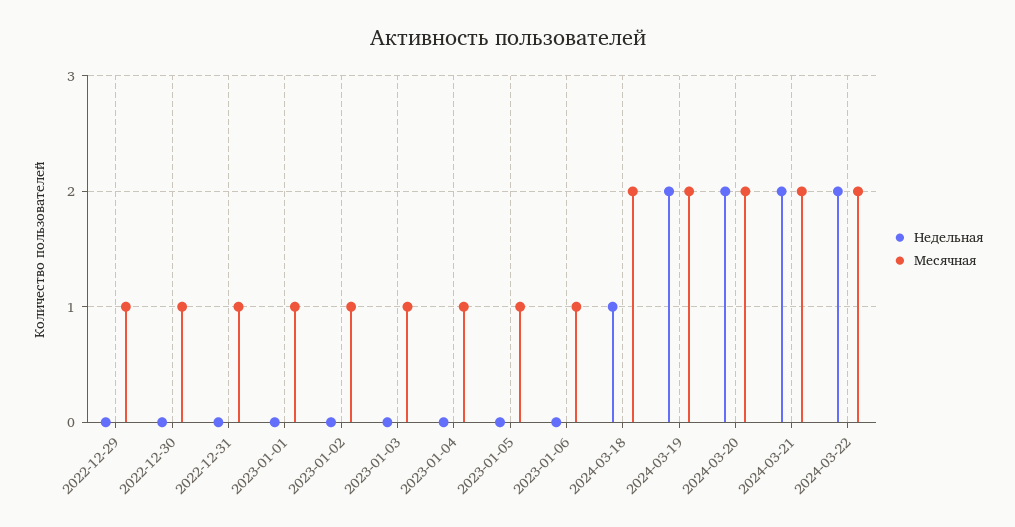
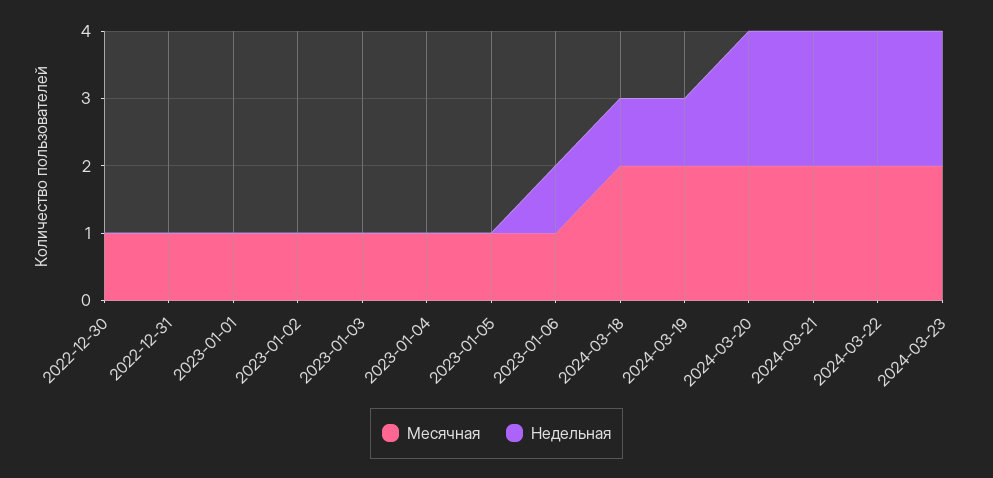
Недельная, 2022-12-29: 0 -> none
Месячная, 2022-12-29: 1 -> none
Недельная, 2023-01-06: 0 -> 1
Недельная, 2024-03-19: 2 -> 1
Месячная, 2024-03-23: none -> 2
Недельная, 2024-03-23: none -> 2

